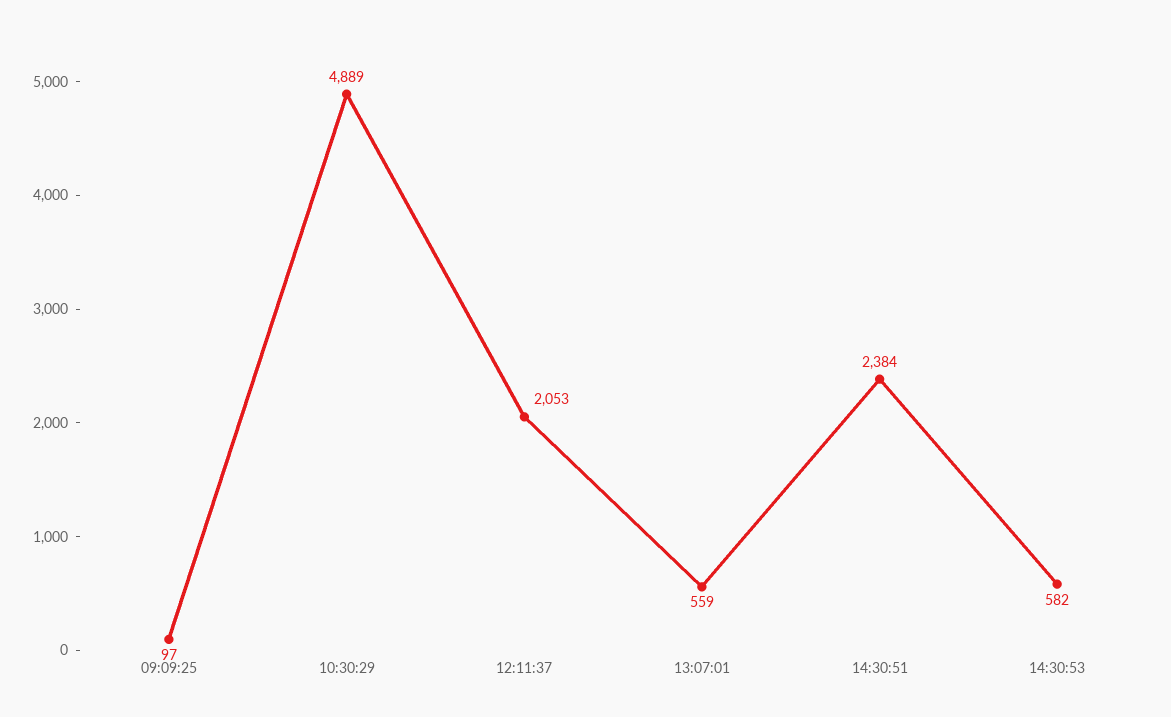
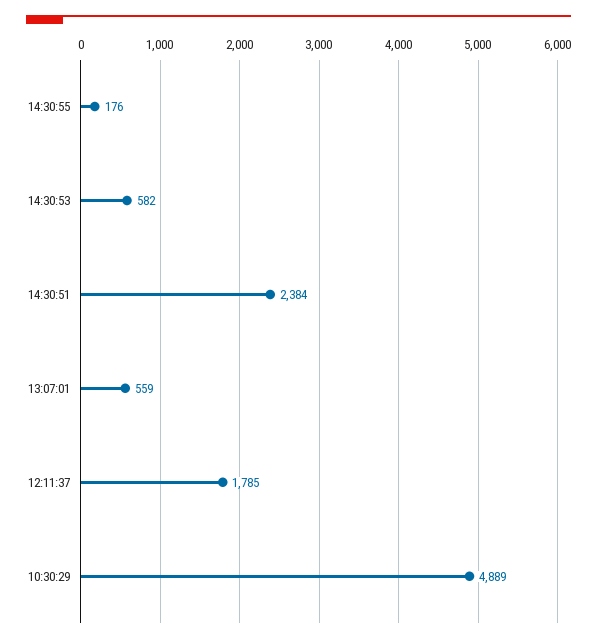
09:09:25: 97 -> none
12:11:37: 2053 -> 1785
14:30:55: none -> 176

